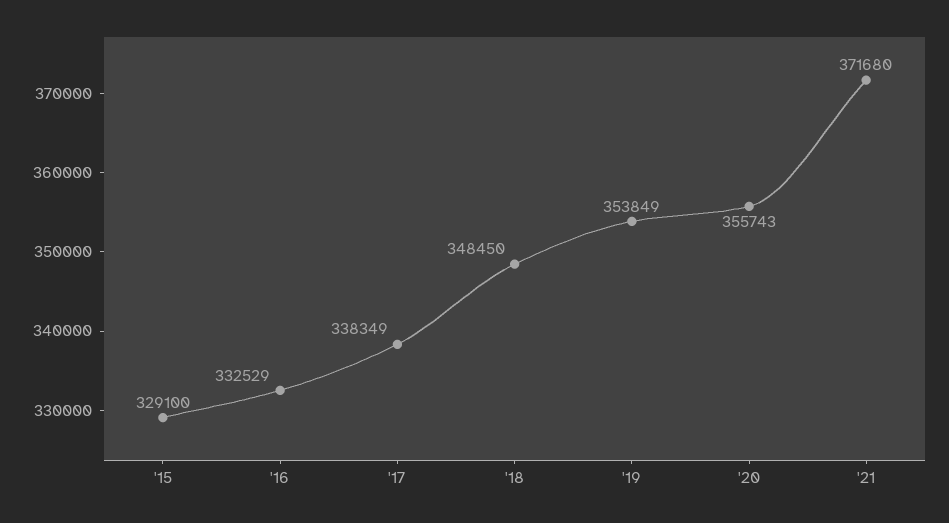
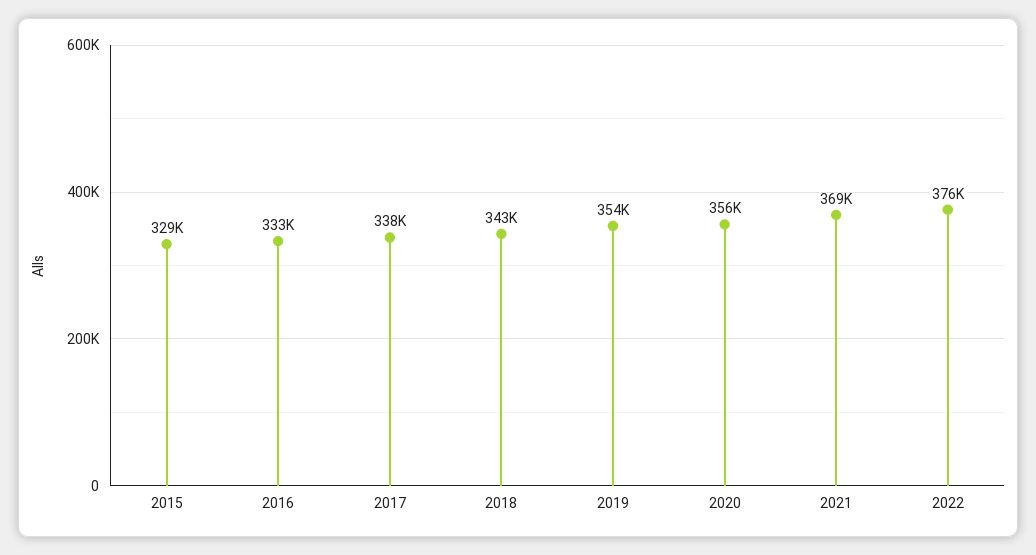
'18: 348450 -> 343000
'21: 371680 -> 369000
2022: none -> 376000

